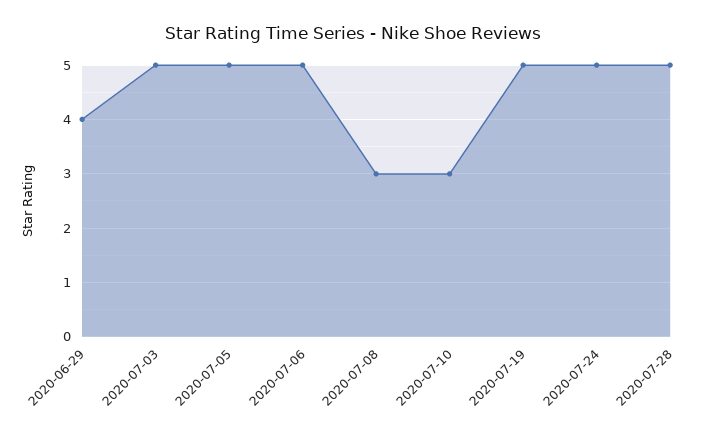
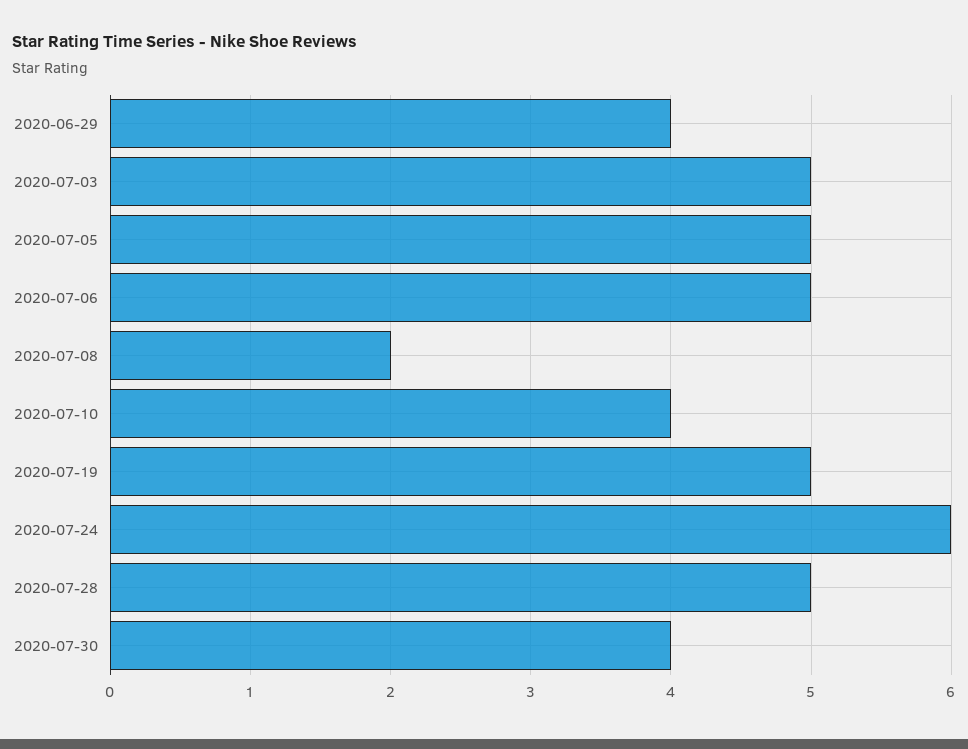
2020-07-08: 3 -> 2
2020-07-10: 3 -> 4
2020-07-24: 5 -> 6
2020-07-30: none -> 4

